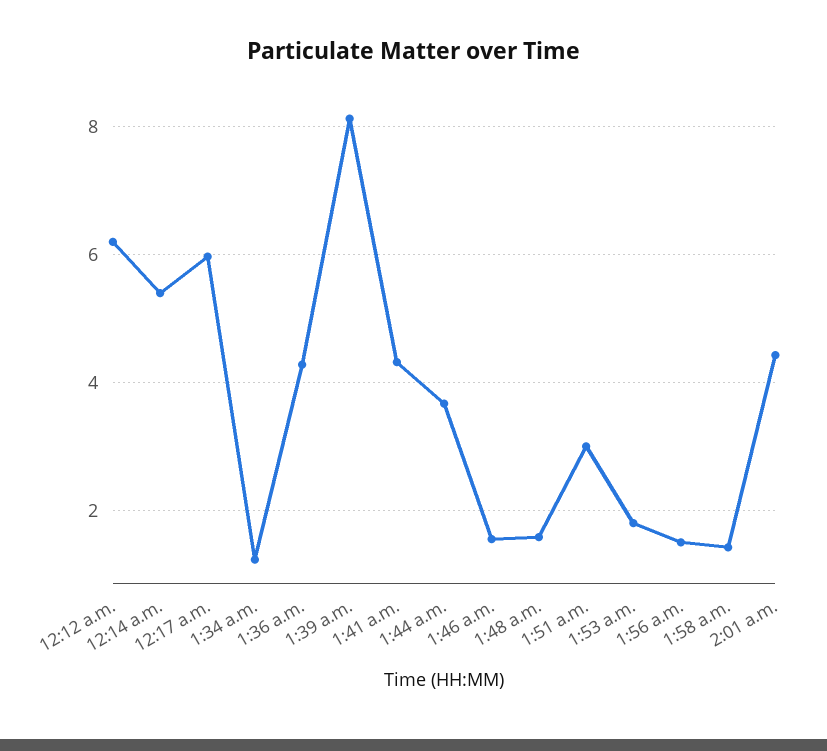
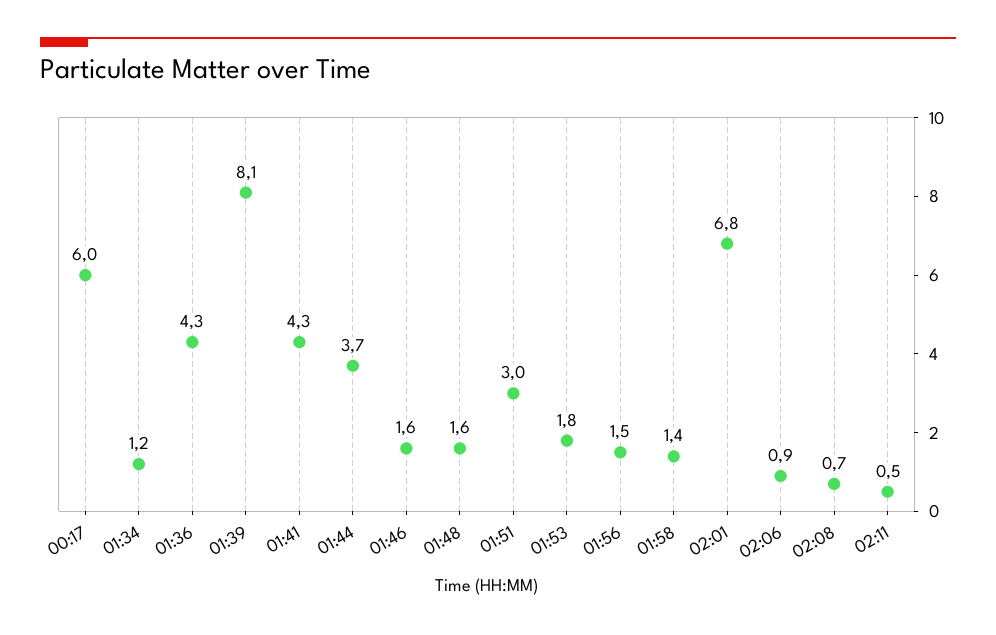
12:12 a.m.: 6.2 -> none
12:14 a.m.: 5.4 -> none
2:01 a.m.: 4.4 -> 6.8
02:06: none -> 0.9
02:08: none -> 0.7
02:11: none -> 0.5

